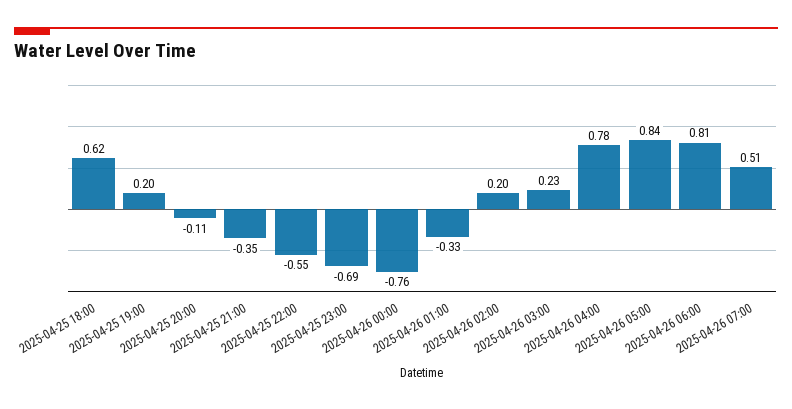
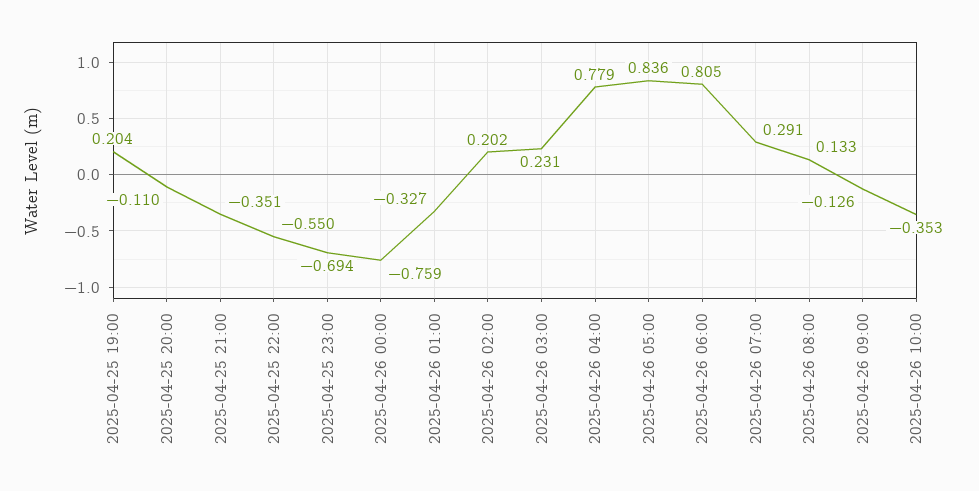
2025-04-25 18:00: 0.62 -> none
2025-04-26 07:00: 0.51 -> 0.291
2025-04-26 08:00: none -> 0.133
2025-04-26 09:00: none -> -0.126
2025-04-26 10:00: none -> -0.353

